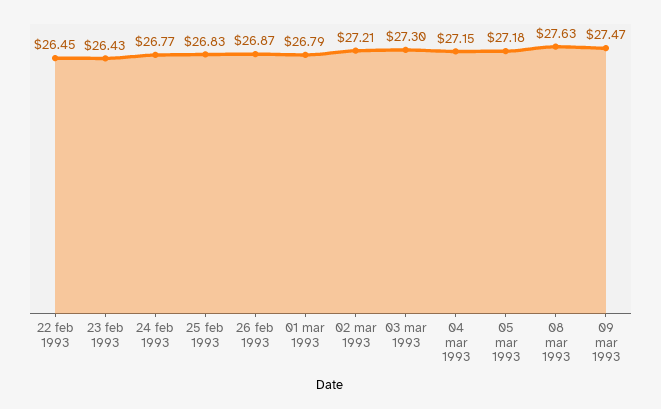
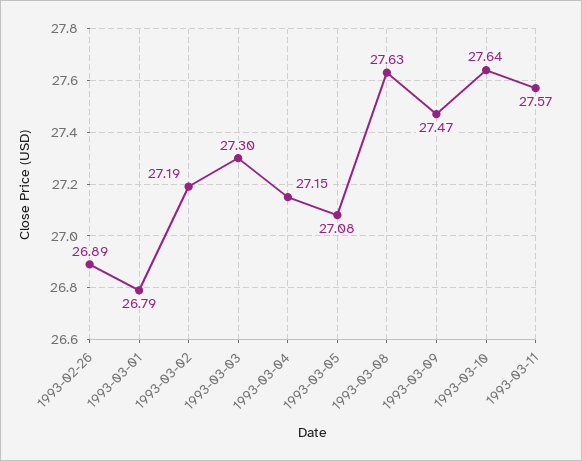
22 feb 1993: 26.45 -> none
23 feb 1993: 26.43 -> none
24 feb 1993: 26.77 -> none
25 feb 1993: 26.83 -> none
26 feb 1993: 26.87 -> 26.89
02 mar 1993: 27.21 -> 27.19
05 mar 1993: 27.18 -> 27.08
1993-03-10: none -> 27.64
1993-03-11: none -> 27.57

